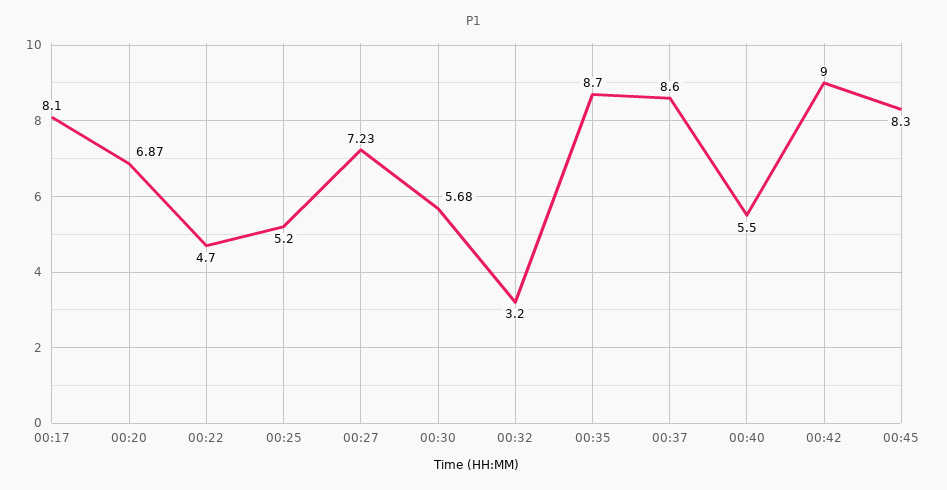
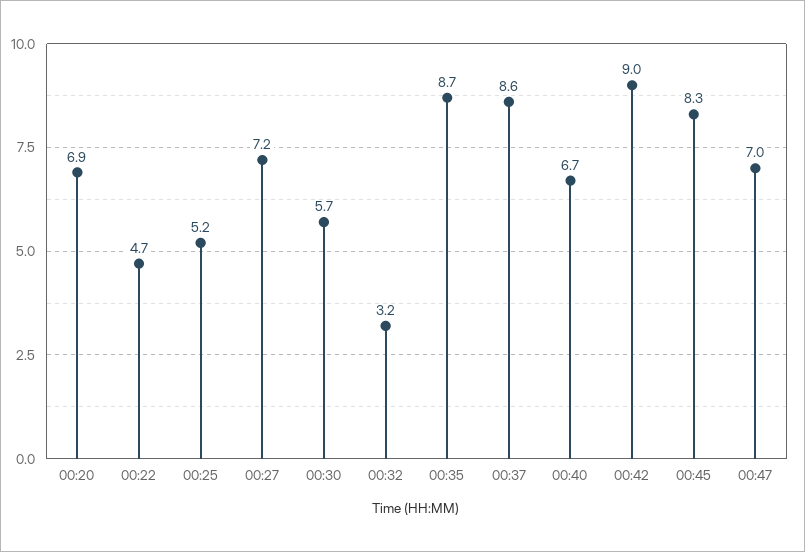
00:17: 8.1 -> none
00:40: 5.5 -> 6.7
00:47: none -> 7

